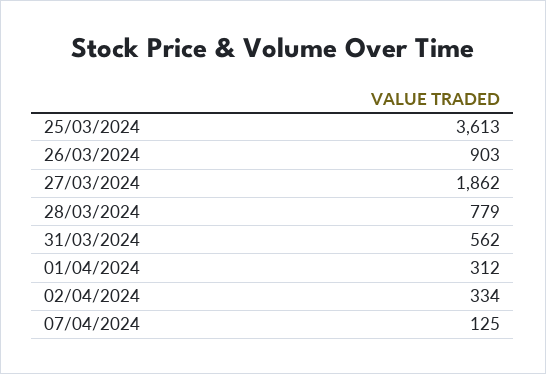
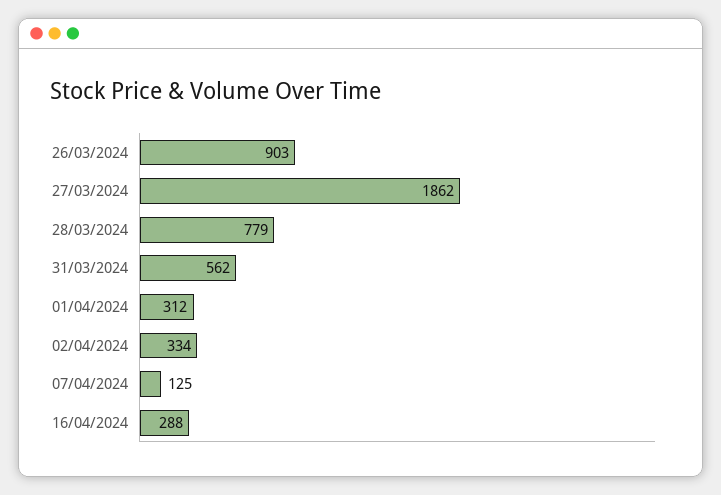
25/03/2024: 3613 -> none
16/04/2024: none -> 288

